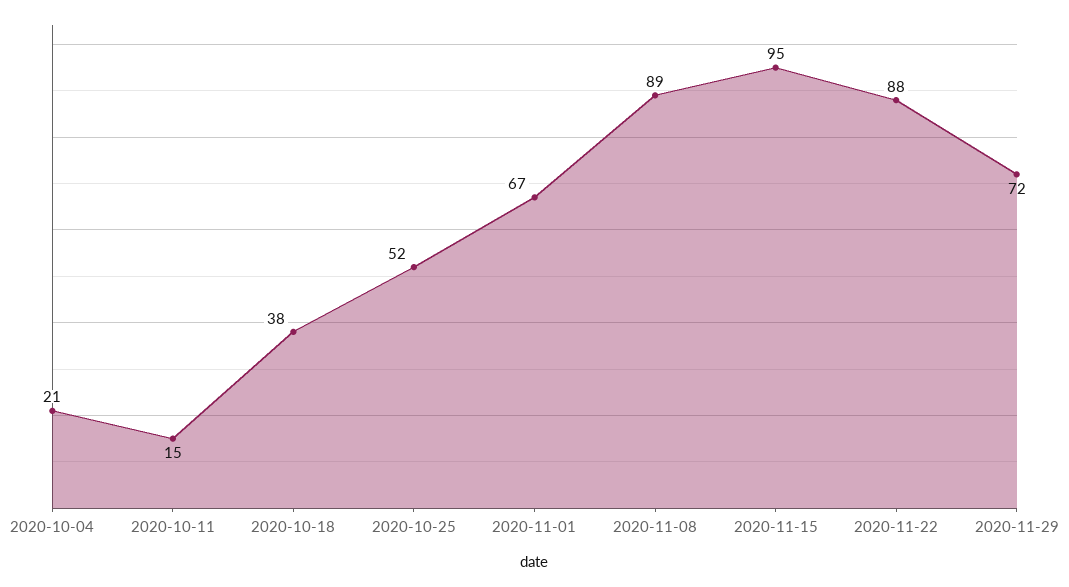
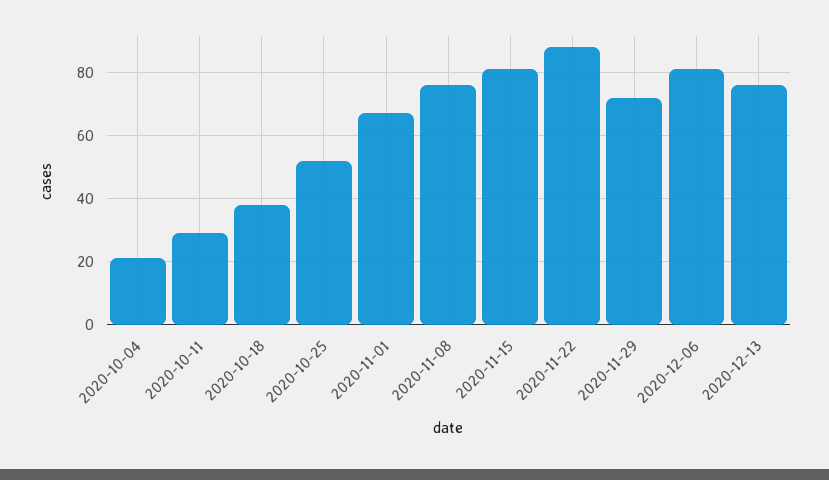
2020-10-11: 15 -> 30
2020-11-08: 89 -> 75
2020-11-15: 95 -> 80
2020-12-06: none -> 80
2020-12-13: none -> 75

